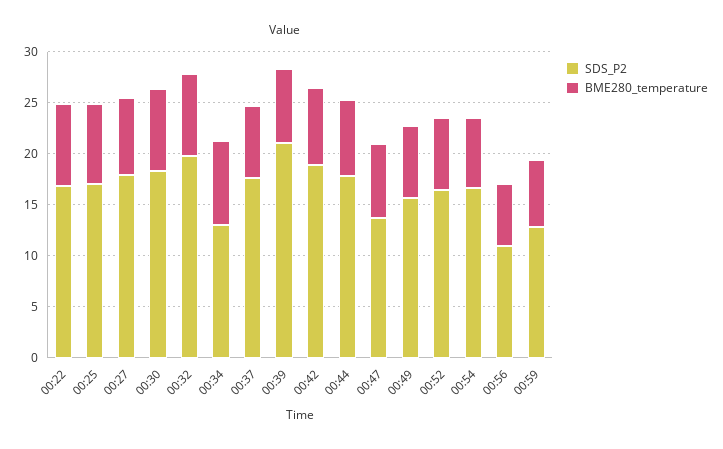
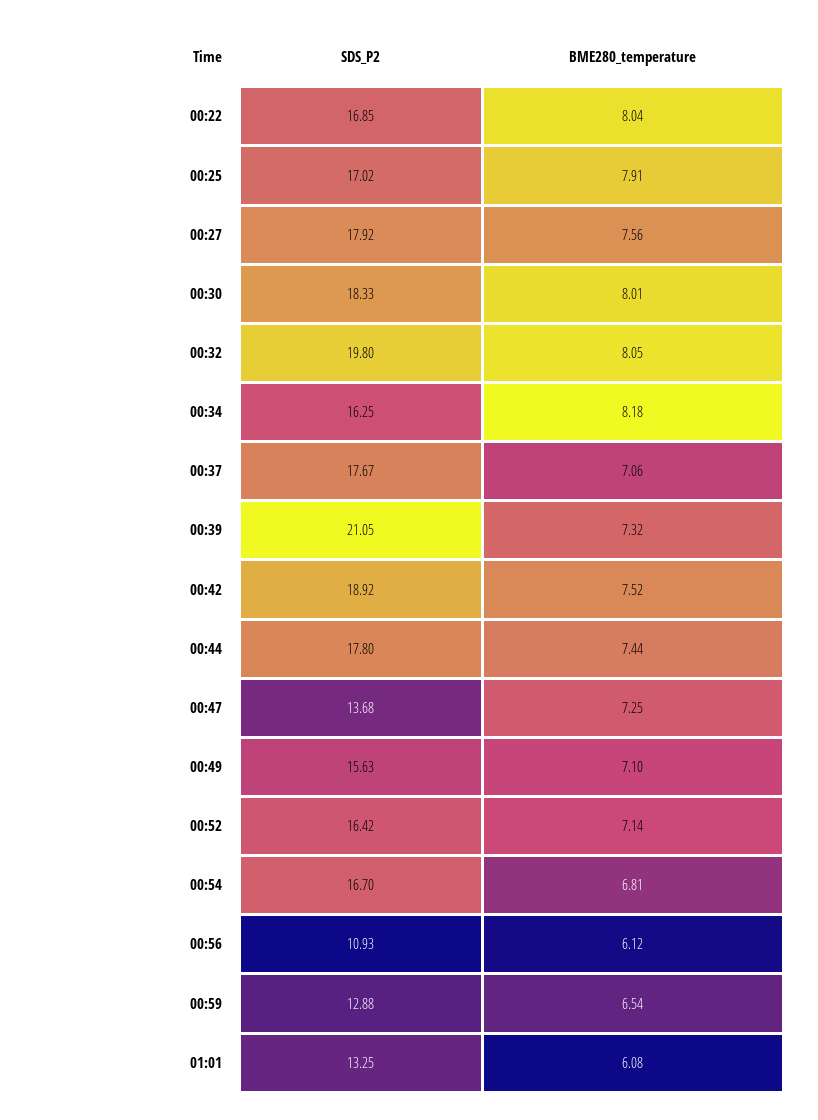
SDS_P2, 00:34: 13 -> 16.25
SDS_P2, 01:01: none -> 13.25
BME280_temperature, 01:01: none -> 6.08

